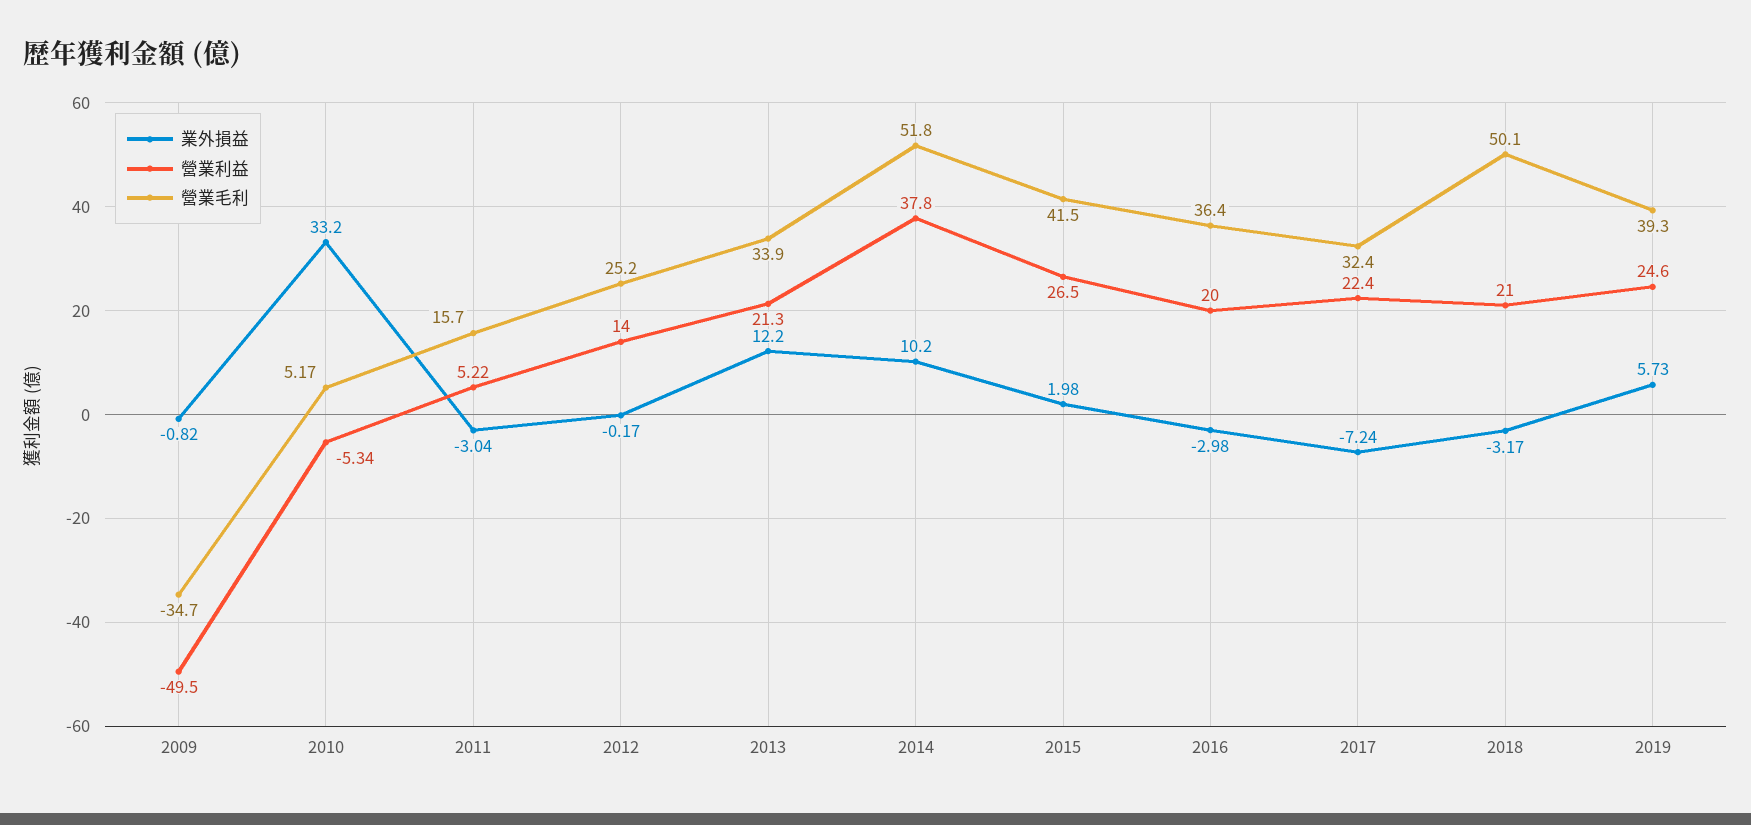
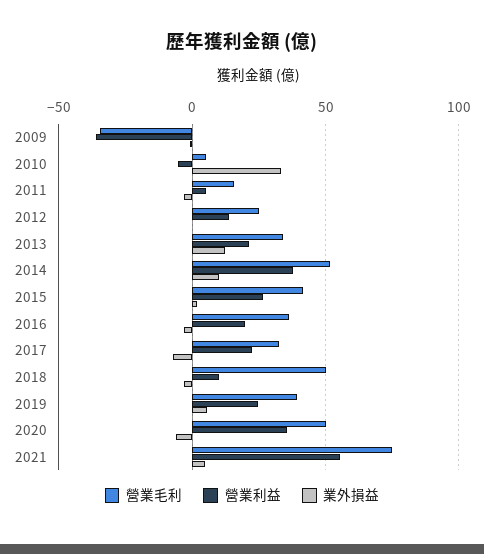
營業利益, 2009: -49.5 -> -35
營業利益, 2018: 21 -> 10
營業毛利, 2020: none -> 50
營業利益, 2020: none -> 35
業外損益, 2020: none -> -5
營業毛利, 2021: none -> 75
營業利益, 2021: none -> 55
業外損益, 2021: none -> 5

